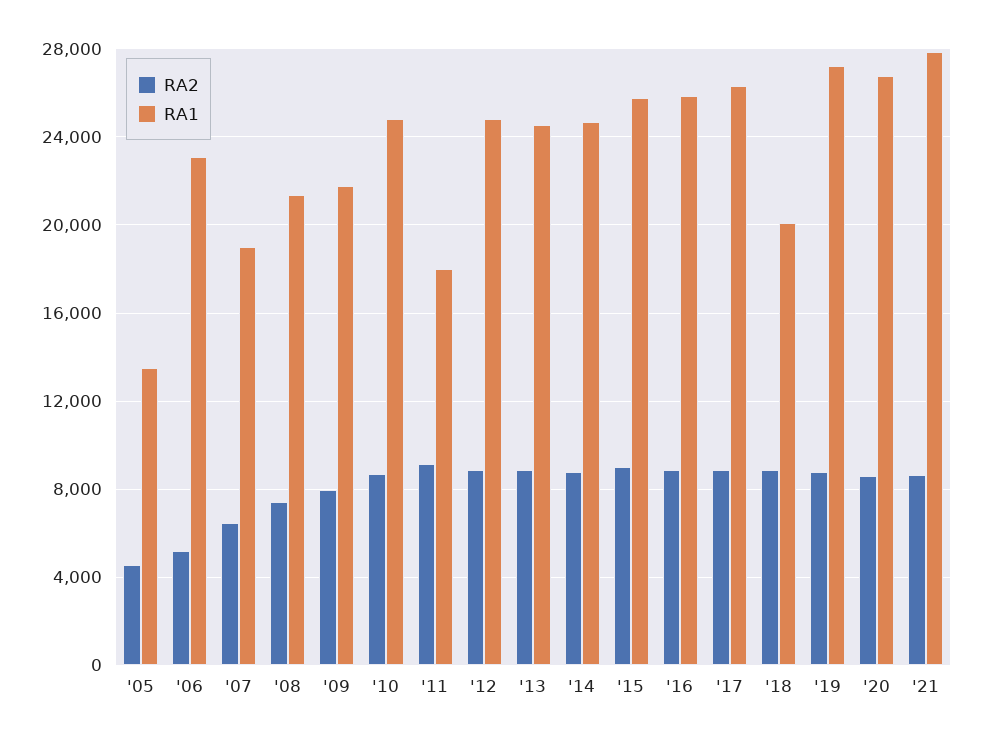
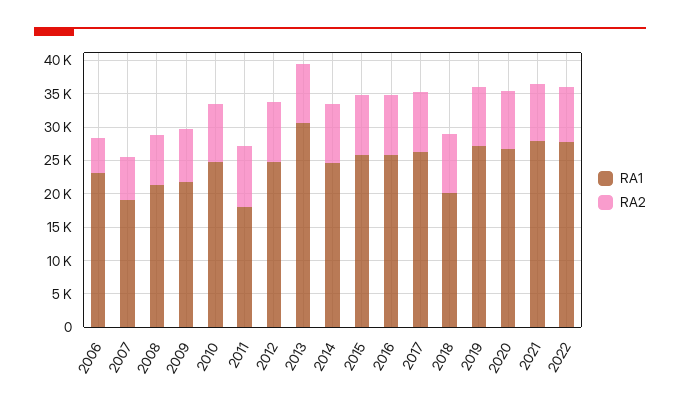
RA2, '05: 4500 -> none
RA1, '05: 13500 -> none
RA1, '13: 24500 -> 30000
RA1, 2022: none -> 27500
RA2, 2022: none -> 7500

